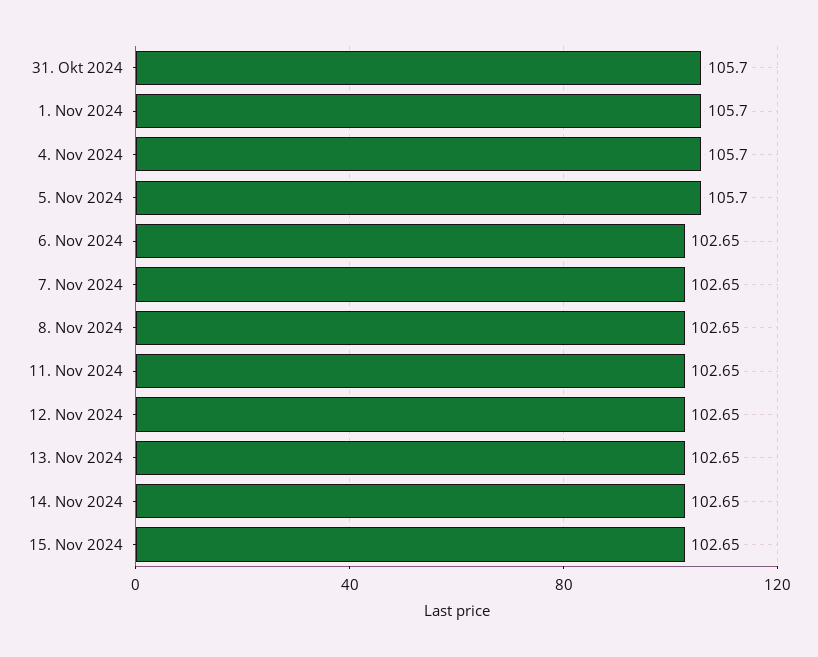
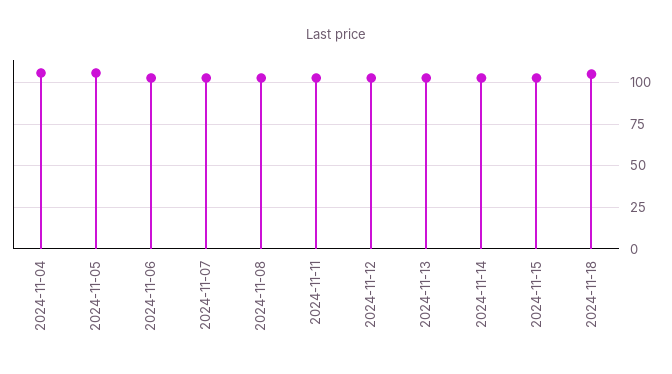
31. Okt 2024: 105.7 -> none
1. Nov 2024: 105.7 -> none
2024-11-18: none -> 105

